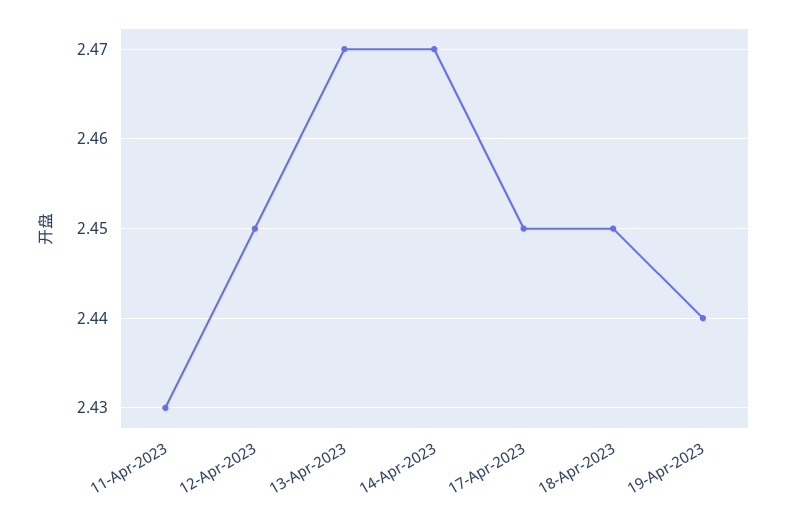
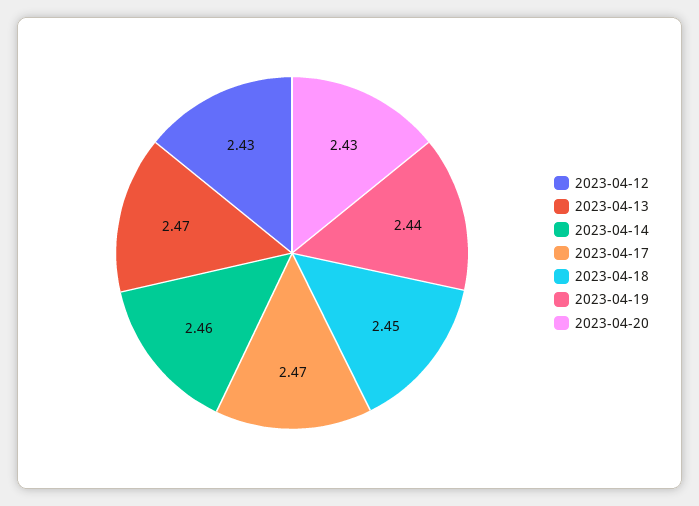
11-Apr-2023: 2.43 -> none
12-Apr-2023: 2.45 -> 2.43
14-Apr-2023: 2.47 -> 2.46
17-Apr-2023: 2.45 -> 2.47
2023-04-20: none -> 2.43

